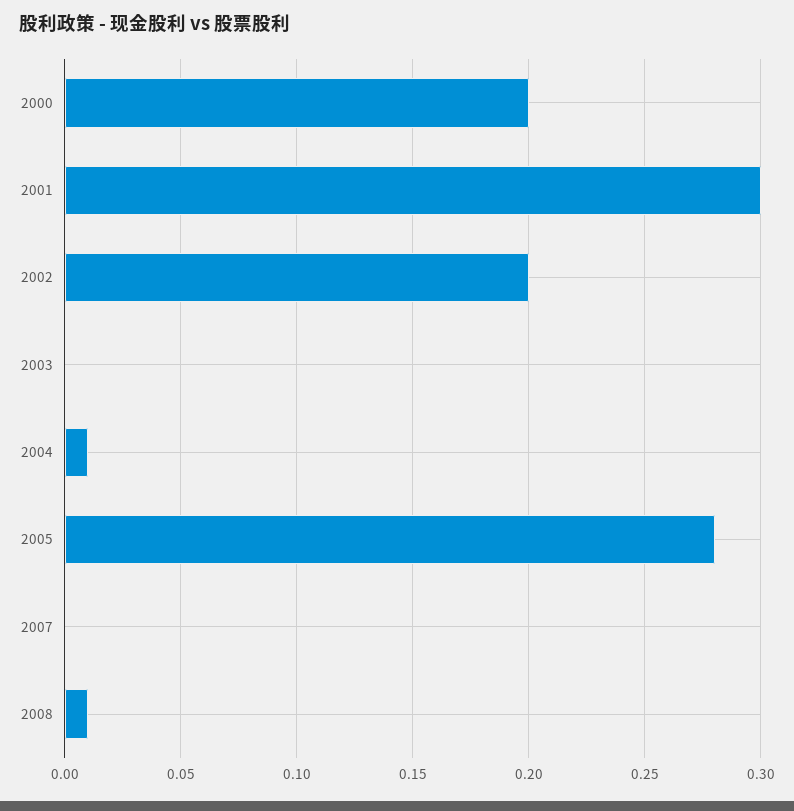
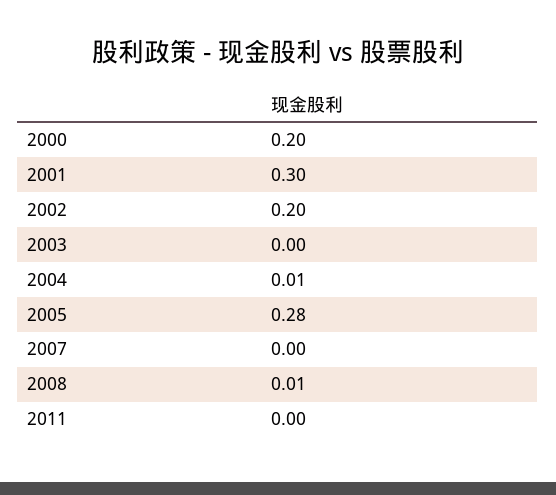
2011: none -> 0

